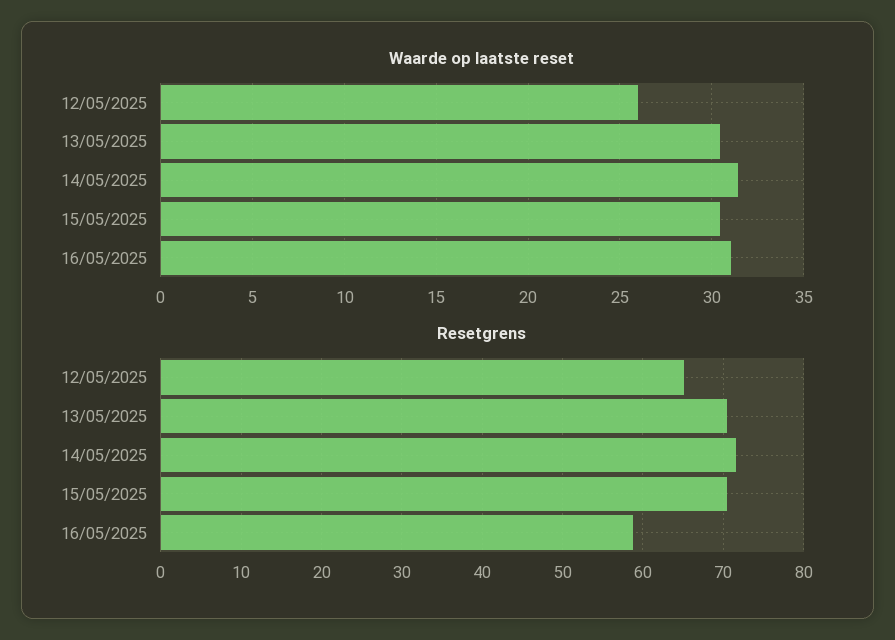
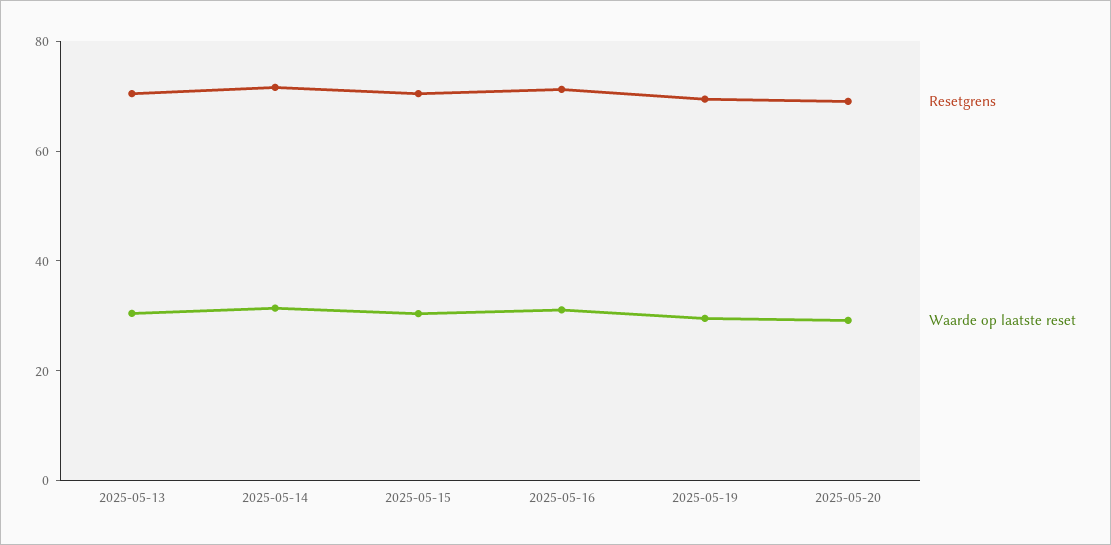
Waarde op laatste reset, 12/05/2025: 26 -> none
Resetgrens, 12/05/2025: 65 -> none
Resetgrens, 16/05/2025: 59 -> 70
Resetgrens, 2025-05-19: none -> 70
Waarde op laatste reset, 2025-05-19: none -> 30
Resetgrens, 2025-05-20: none -> 70
Waarde op laatste reset, 2025-05-20: none -> 30

